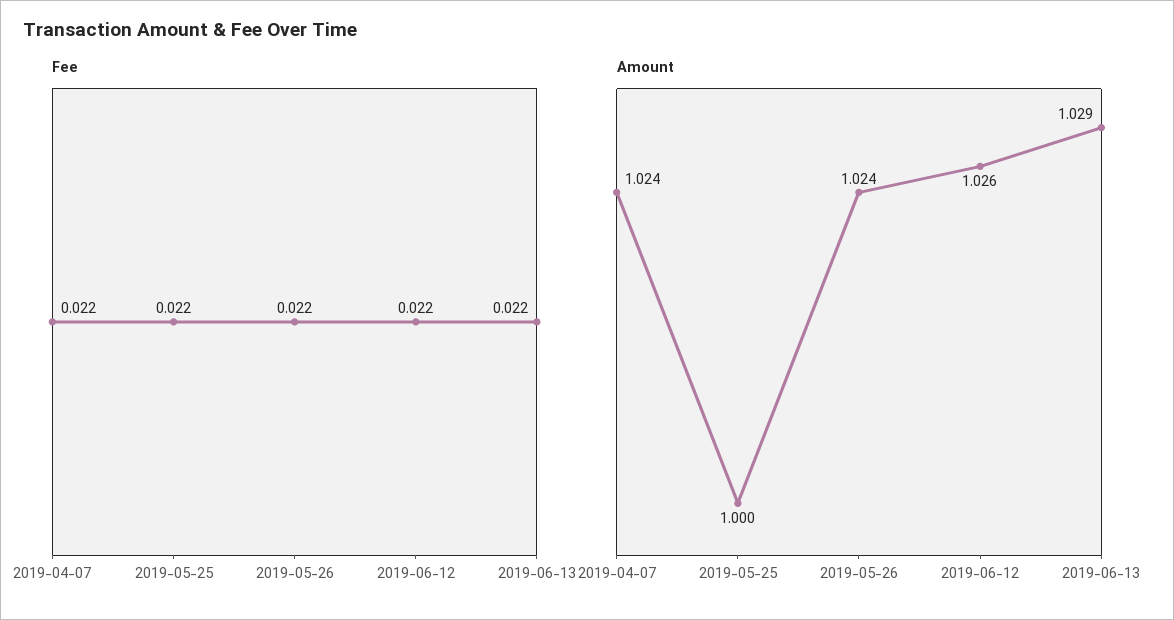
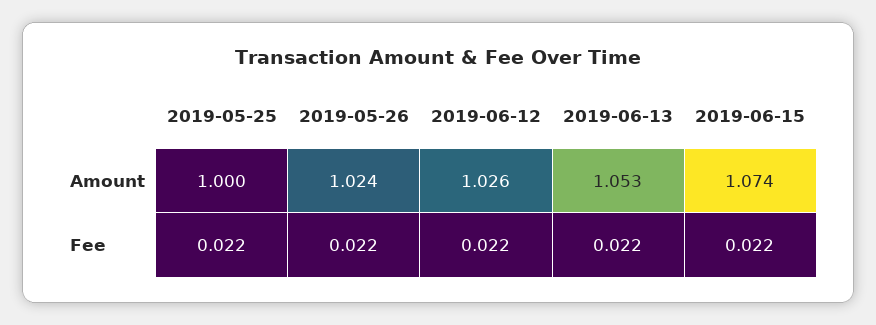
Fee, 2019-04-07: 0.022 -> none
Amount, 2019-04-07: 1.024 -> none
Amount, 2019-06-13: 1.029 -> 1.053
Amount, 2019-06-15: none -> 1.074
Fee, 2019-06-15: none -> 0.022

